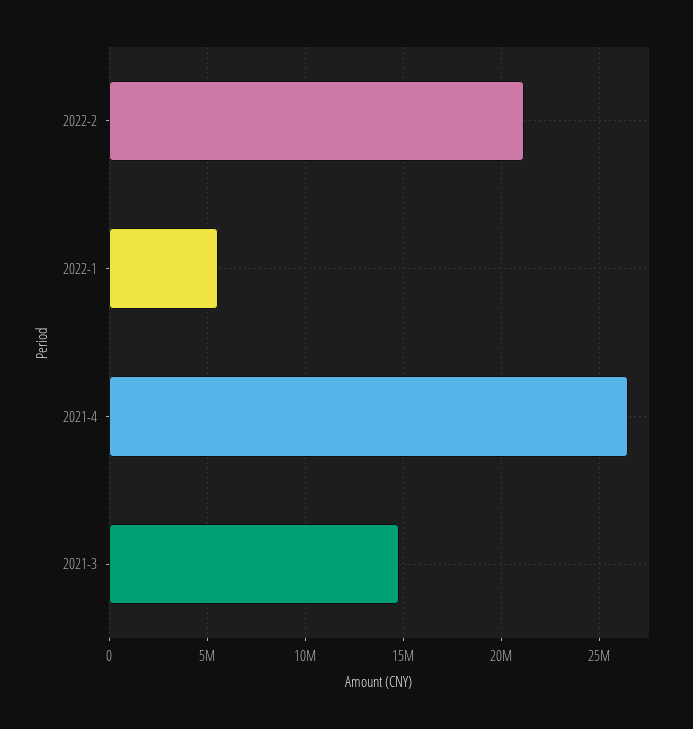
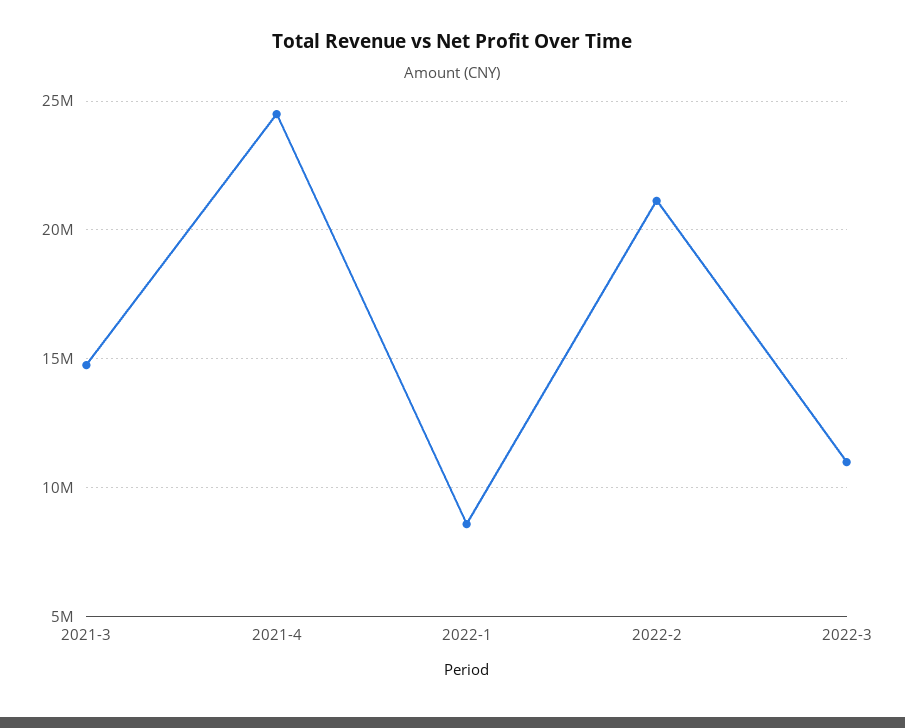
2022-1: 5500000 -> 8500000
2021-4: 26500000 -> 24500000
2022-3: none -> 11000000

